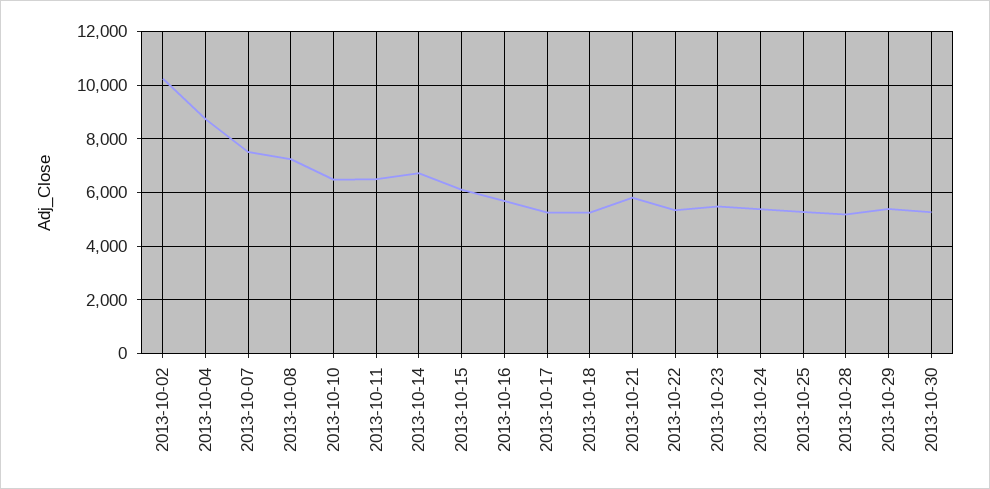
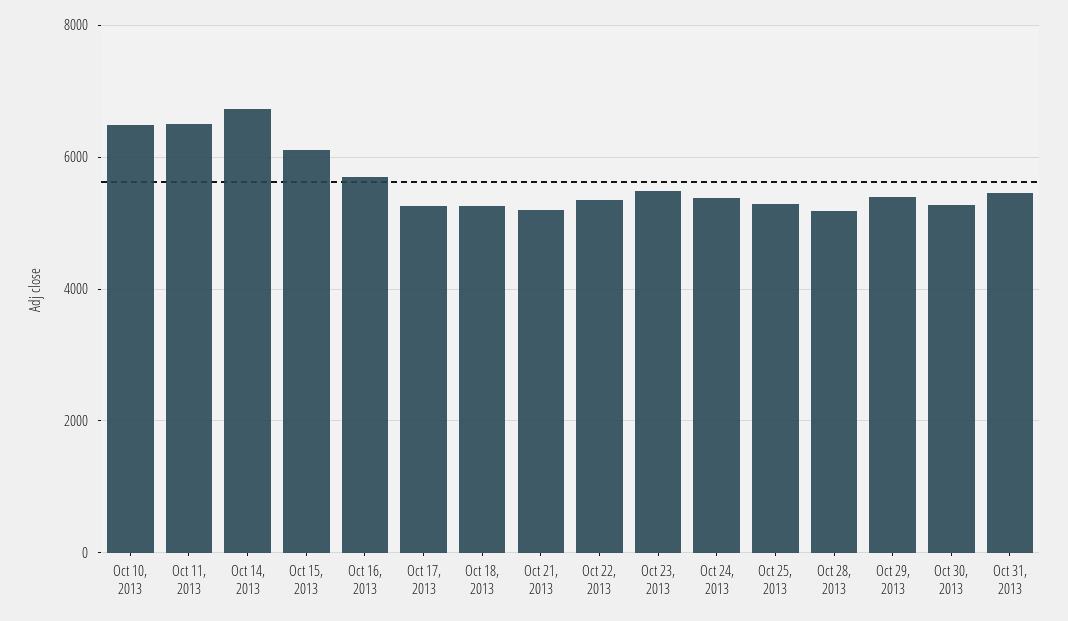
2013-10-02: 10250 -> none
2013-10-04: 8750 -> none
2013-10-07: 7500 -> none
2013-10-08: 7250 -> none
2013-10-21: 5750 -> 5200
Oct 31, 2013: none -> 5400

